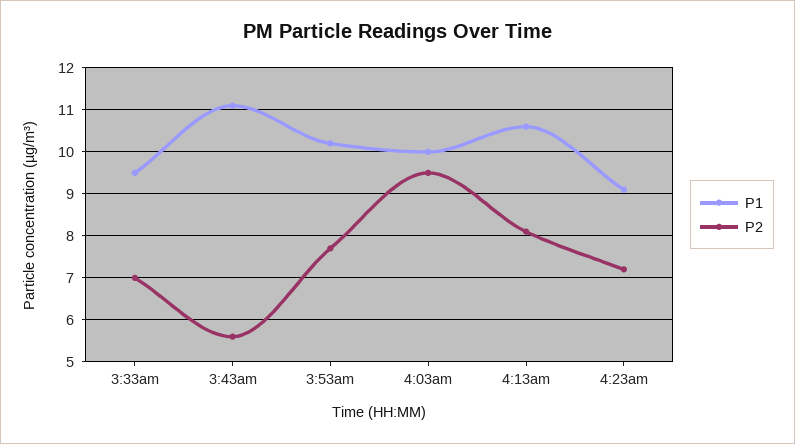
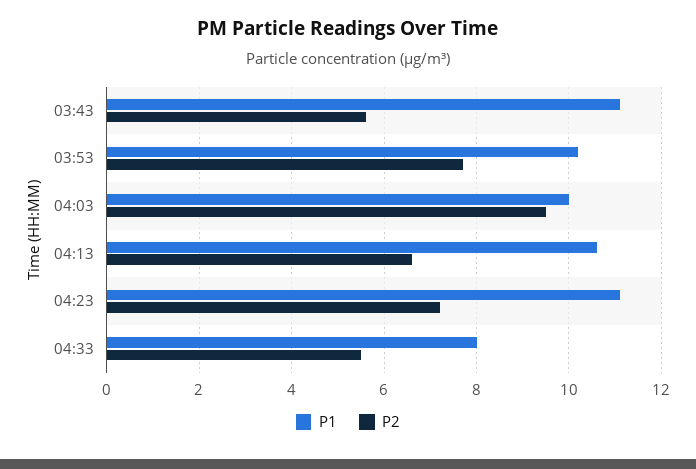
P1, 3:33am: 9.5 -> none
P2, 3:33am: 7 -> none
P2, 4:13am: 8 -> 6.5
P1, 4:23am: 9 -> 11
P1, 04:33: none -> 8
P2, 04:33: none -> 5.5

